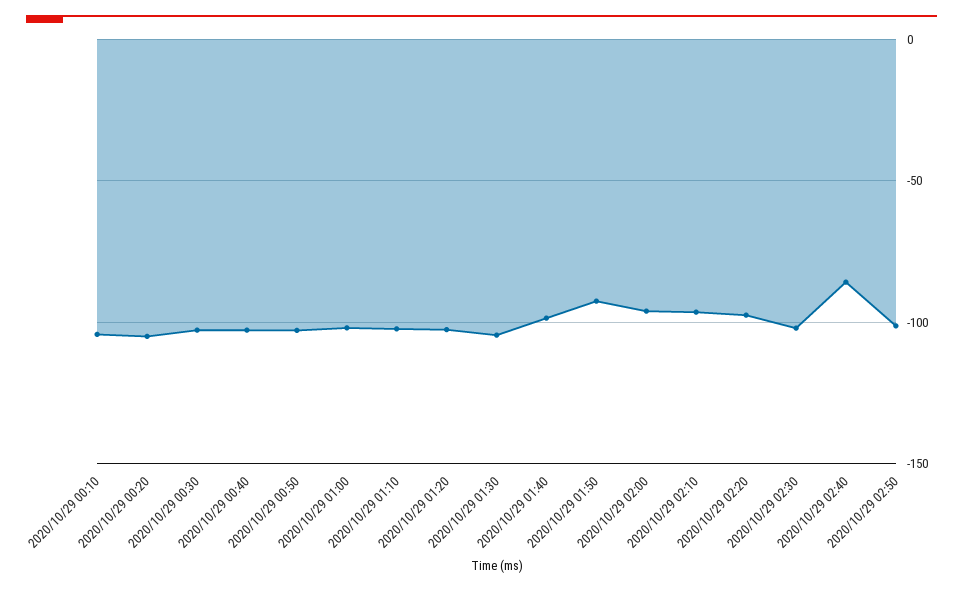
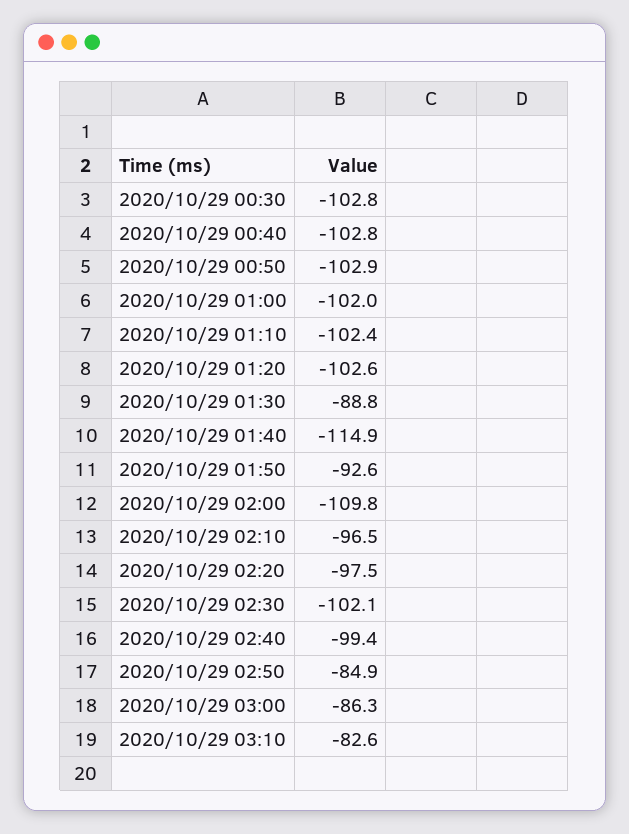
2020/10/29 00:10: -105 -> none
2020/10/29 00:20: -105 -> none
2020/10/29 01:30: -105 -> -88.8
2020/10/29 01:40: -100 -> -114.9
2020/10/29 02:00: -95 -> -109.8
2020/10/29 02:40: -85 -> -99.4
2020/10/29 02:50: -100 -> -84.9
2020/10/29 03:00: none -> -86.3
2020/10/29 03:10: none -> -82.6

